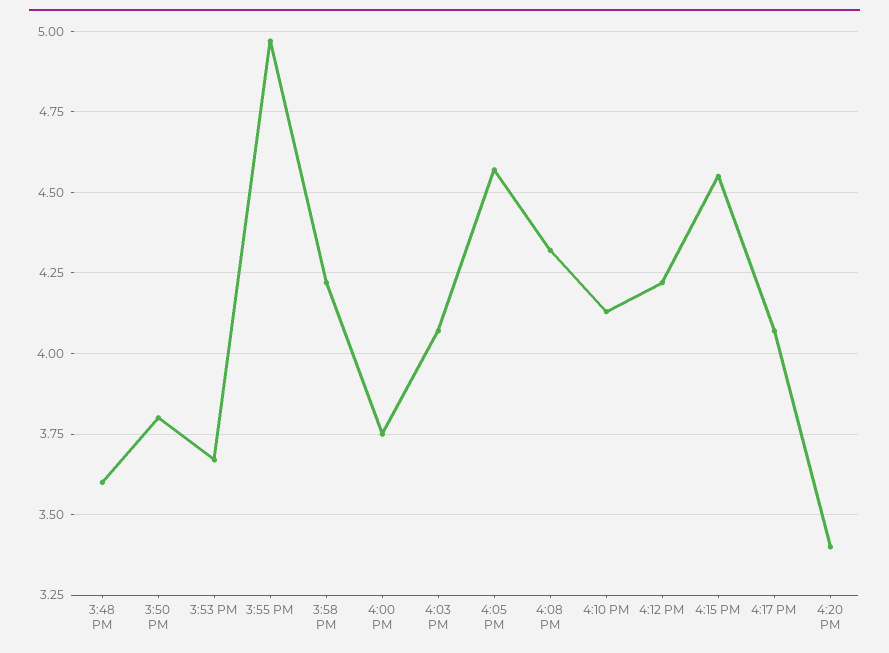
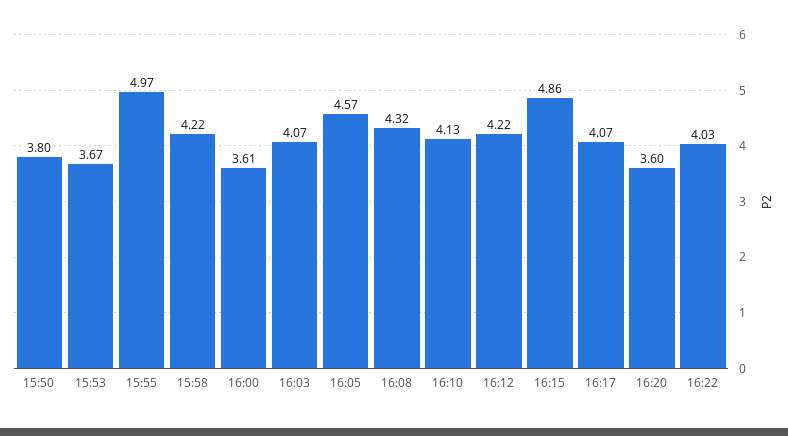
3:48 PM: 3.6 -> none
4:00 PM: 3.75 -> 3.61
4:15 PM: 4.55 -> 4.86
4:20 PM: 3.4 -> 3.6
16:22: none -> 4.03

